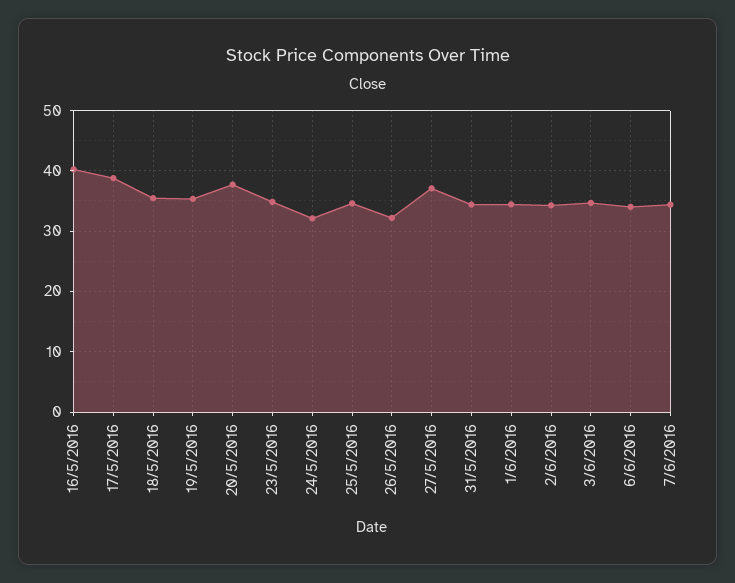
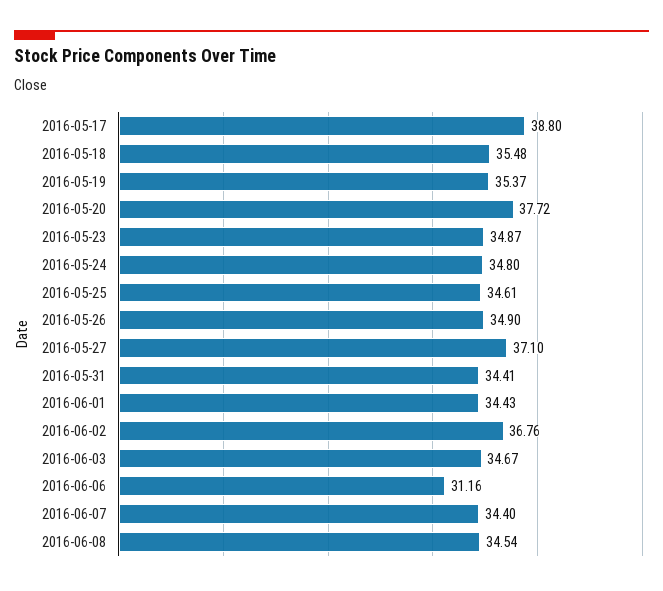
16/5/2016: 40 -> none
24/5/2016: 32 -> 34.8
26/5/2016: 32 -> 34.9
2/6/2016: 34 -> 36.76
6/6/2016: 34 -> 31.16
2016-06-08: none -> 34.54

